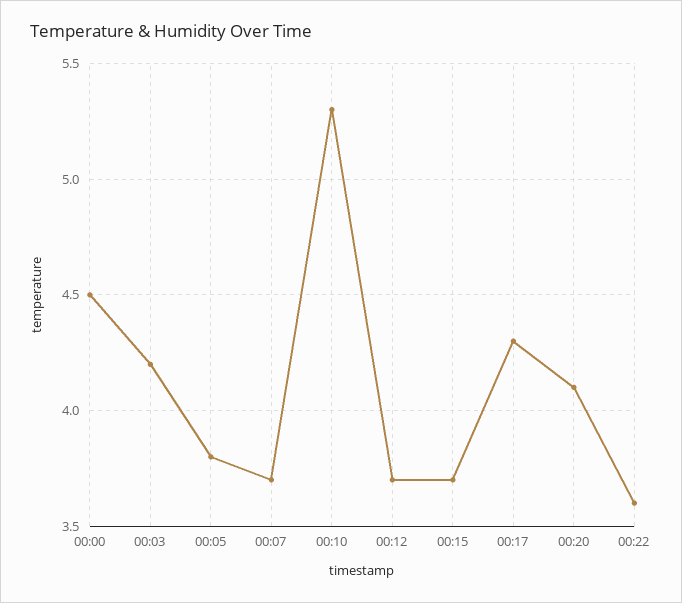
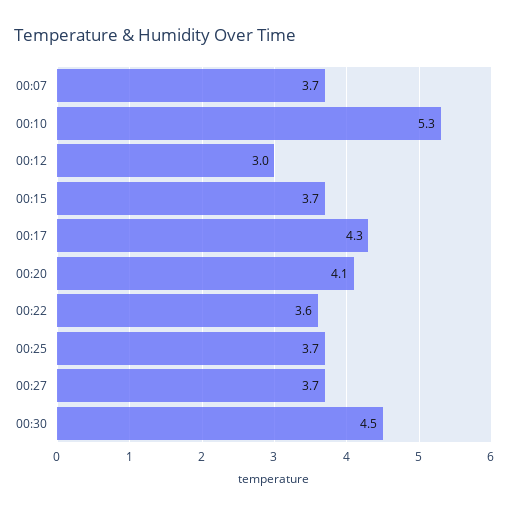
00:00: 4.5 -> none
00:03: 4.2 -> none
00:05: 3.8 -> none
00:12: 3.7 -> 3
00:25: none -> 3.7
00:27: none -> 3.7
00:30: none -> 4.5

